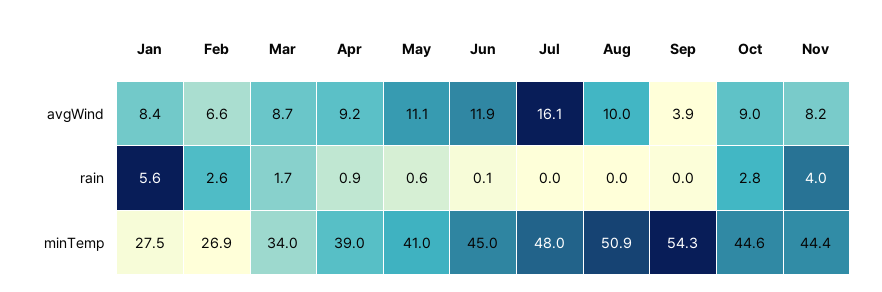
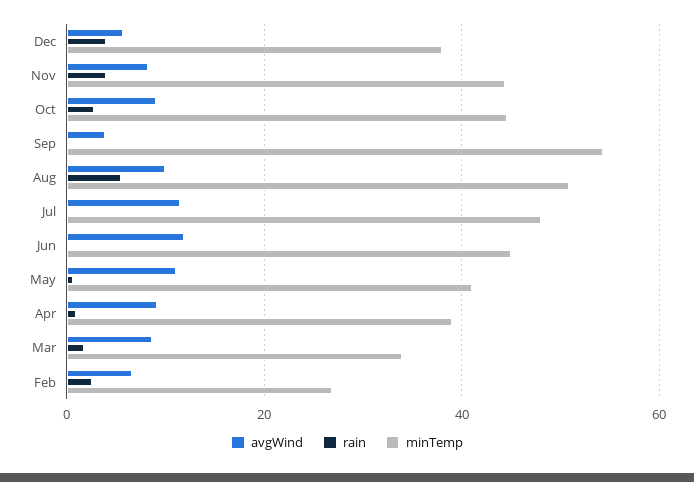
avgWind, Jan: 8.4 -> none
avgWind, Jul: 16.1 -> 12
rain, Jan: 5.6 -> none
rain, Aug: 0 -> 6
minTemp, Jan: 27.5 -> none
avgWind, Dec: none -> 6
rain, Dec: none -> 4
minTemp, Dec: none -> 38

